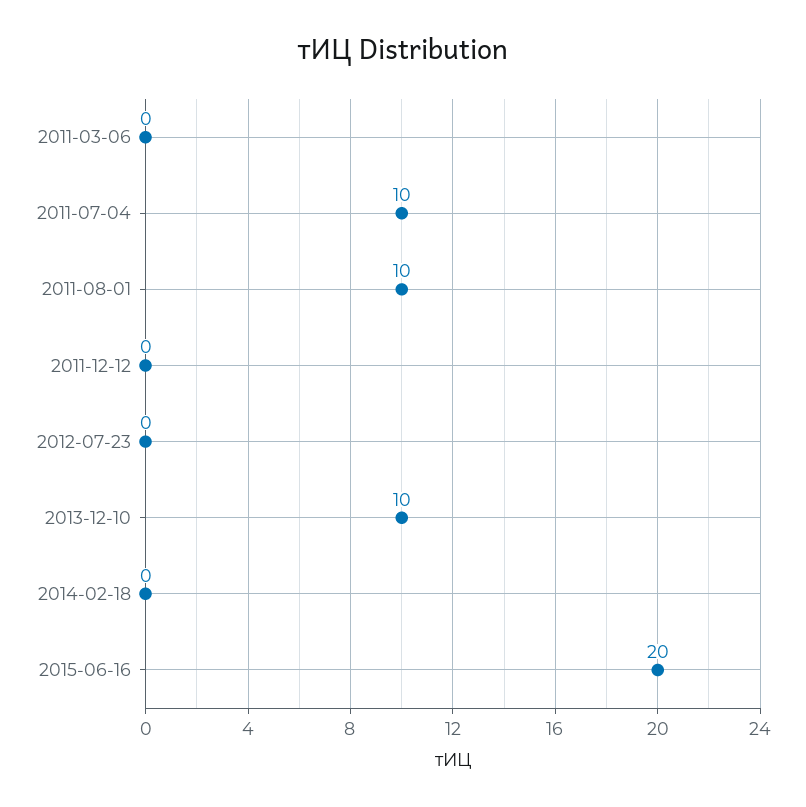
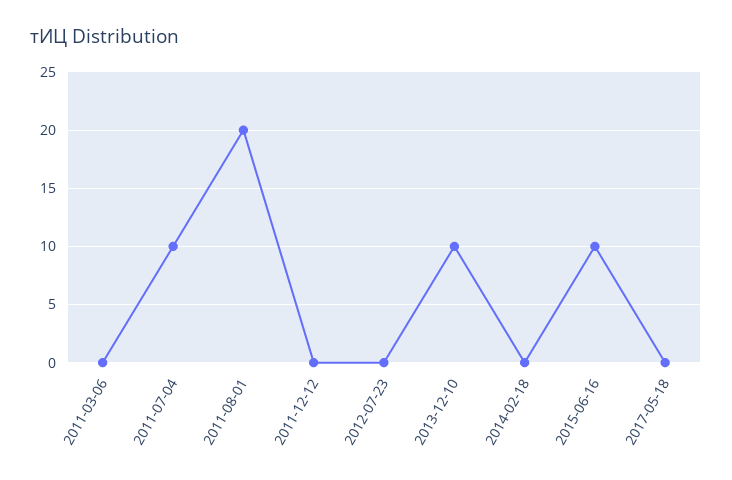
2011-08-01: 10 -> 20
2015-06-16: 20 -> 10
2017-05-18: none -> 0

